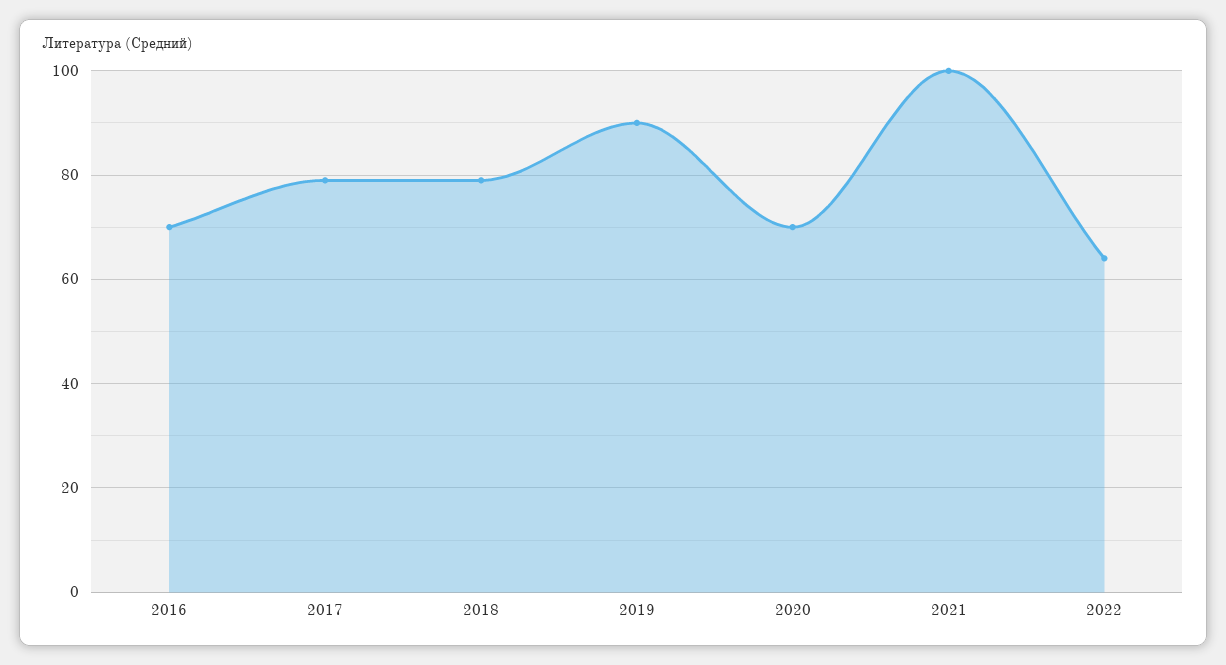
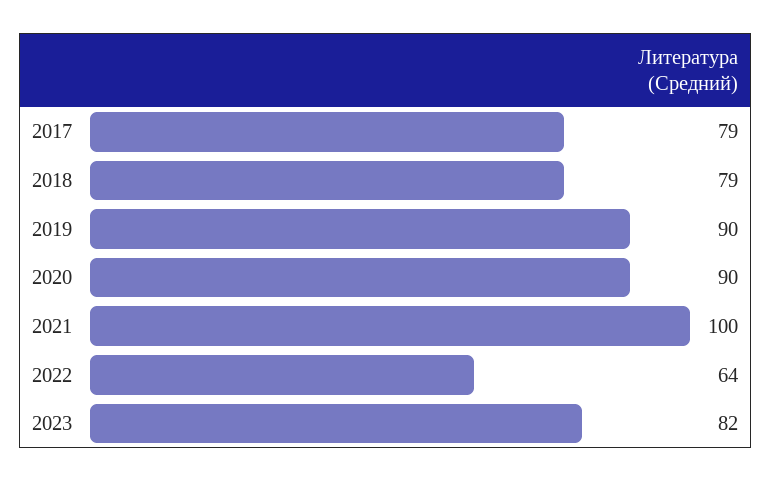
2016: 70 -> none
2020: 70 -> 90
2023: none -> 82

